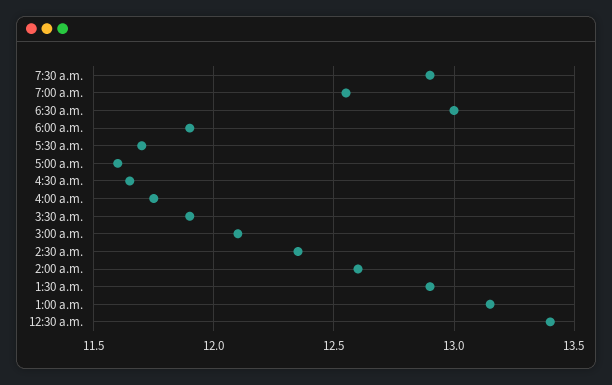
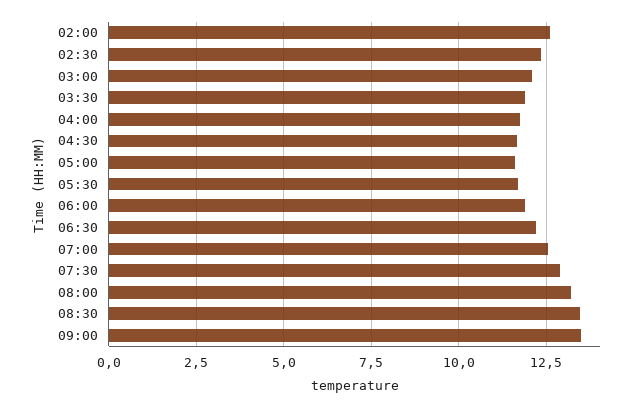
6:30 a.m.: 13 -> 12.25
1:30 a.m.: 12.9 -> none
1:00 a.m.: 13.15 -> none
12:30 a.m.: 13.4 -> none
08:00: none -> 13.25
08:30: none -> 13.5
09:00: none -> 13.5

